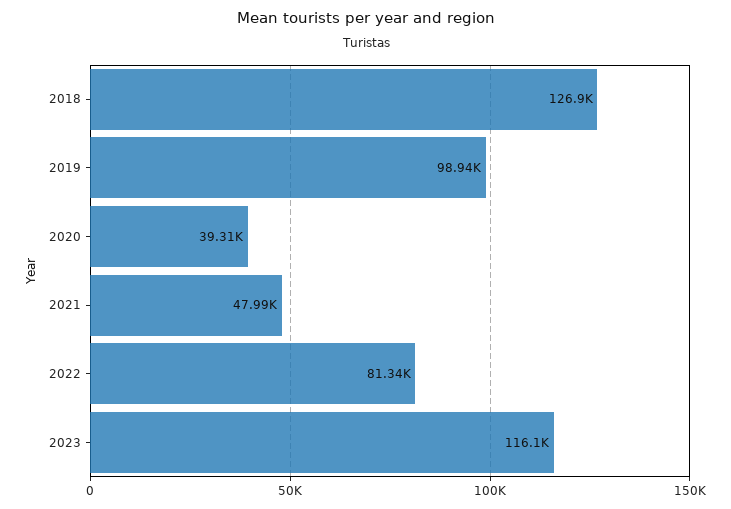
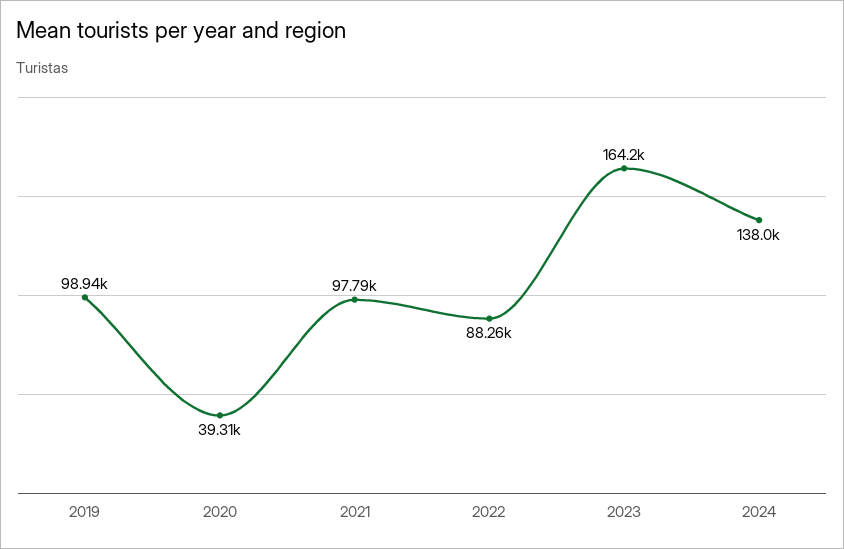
2018: 126900 -> none
2021: 47990 -> 97790
2022: 81340 -> 88260
2023: 116100 -> 164200
2024: none -> 138000

